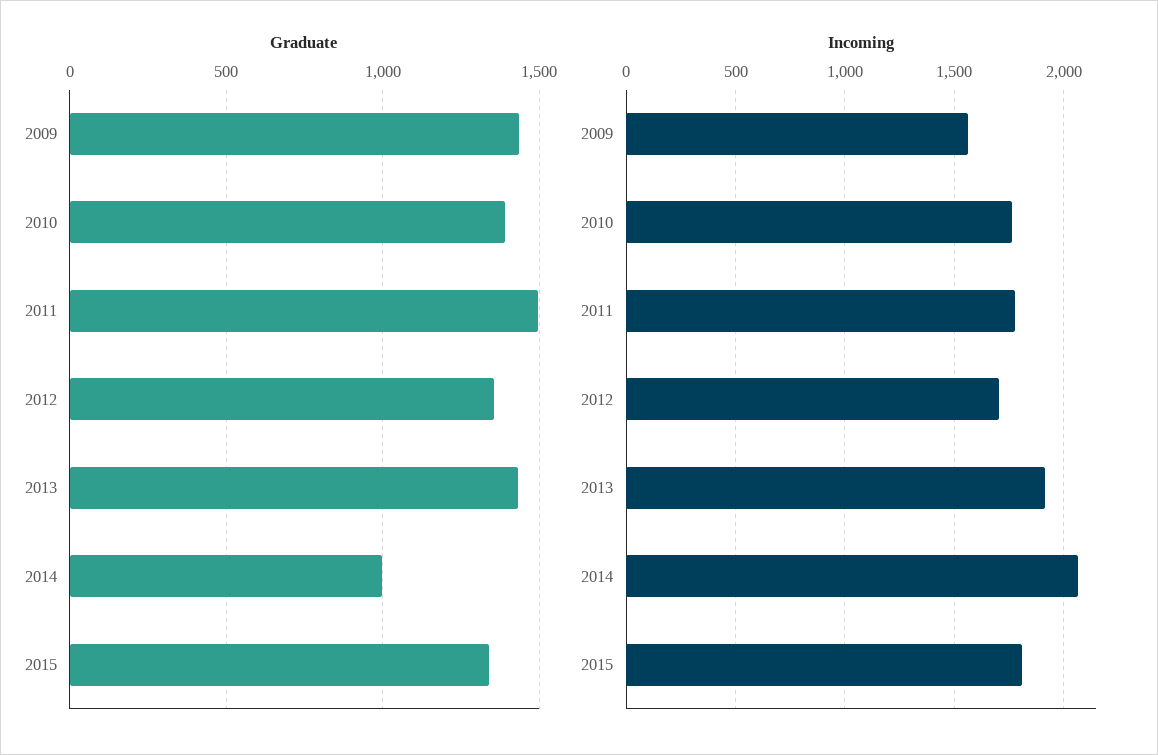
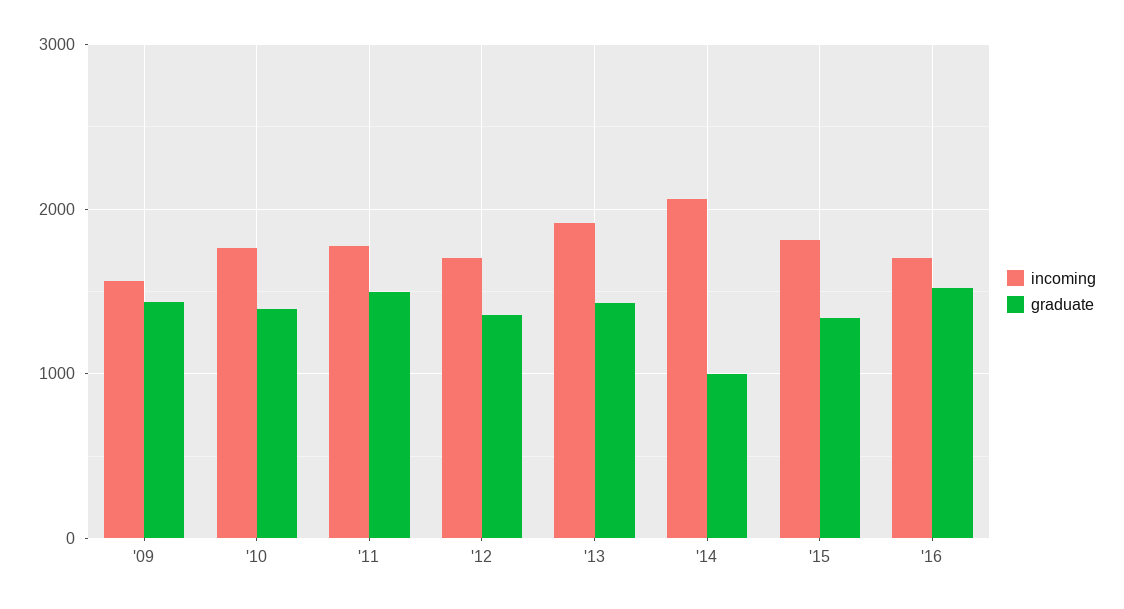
Incoming, '16: none -> 1700
Graduate, '16: none -> 1500

